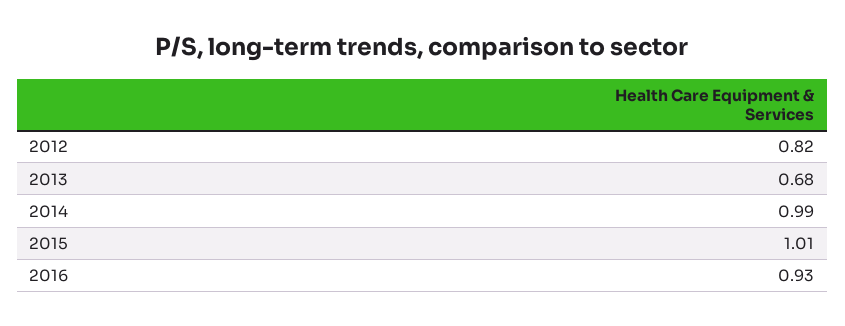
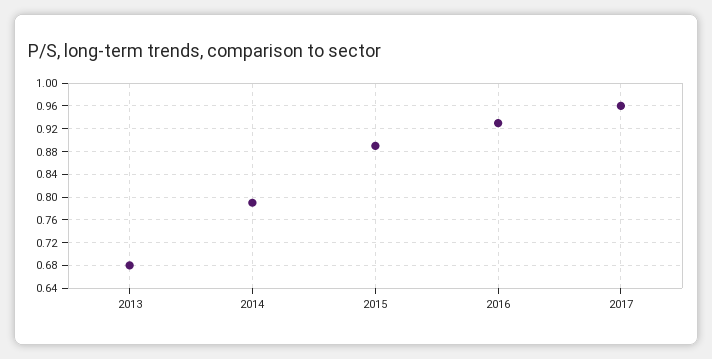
2012: 0.82 -> none
2014: 0.99 -> 0.8
2015: 1.01 -> 0.88
2017: none -> 0.96

